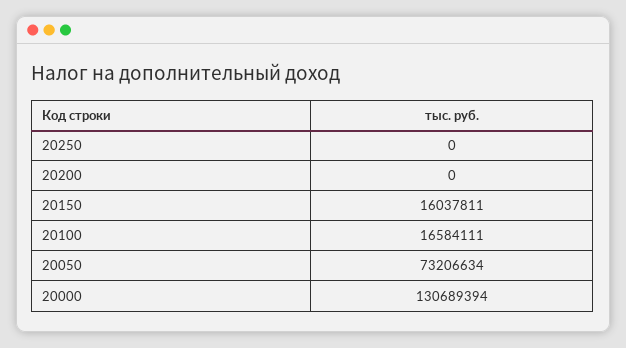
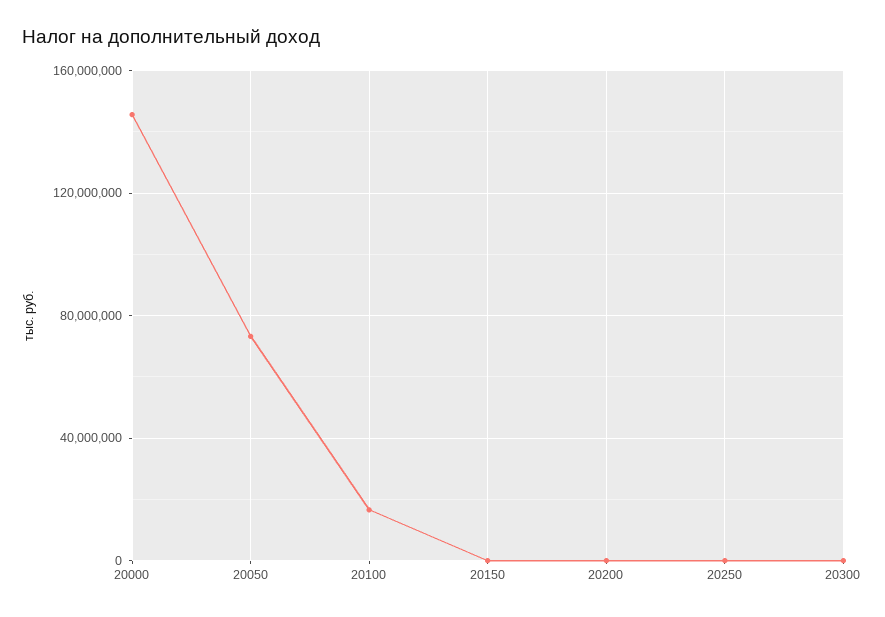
20150: 16037811 -> 0
20000: 130689394 -> 145000000
20300: none -> 0

